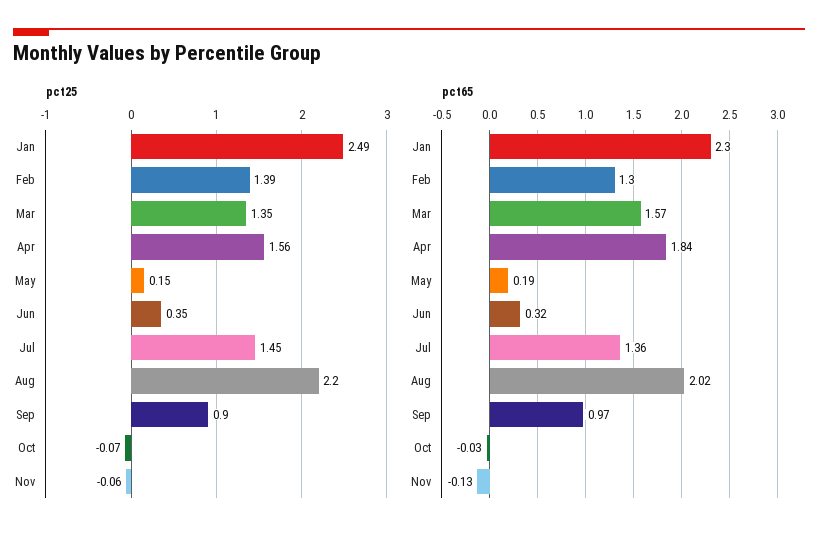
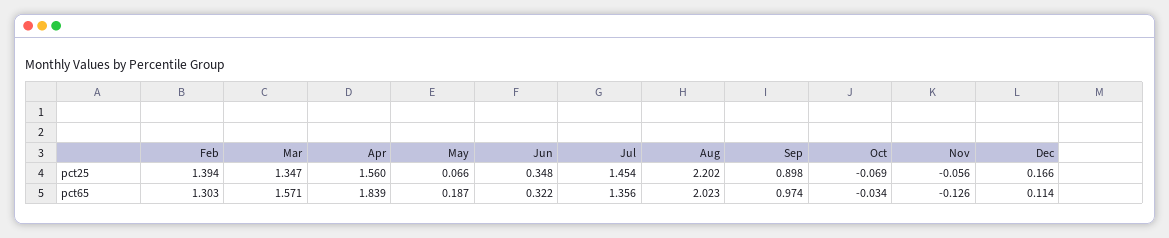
pct25, Jan: 2.49 -> none
pct25, May: 0.15 -> 0.066
pct65, Jan: 2.3 -> none
pct25, Dec: none -> 0.166
pct65, Dec: none -> 0.114

